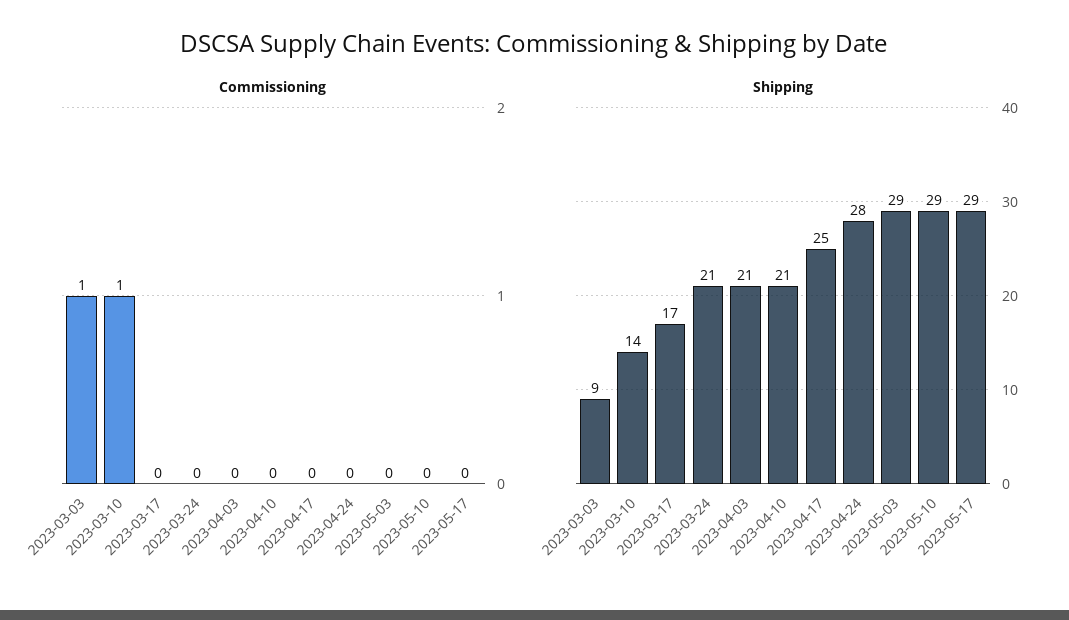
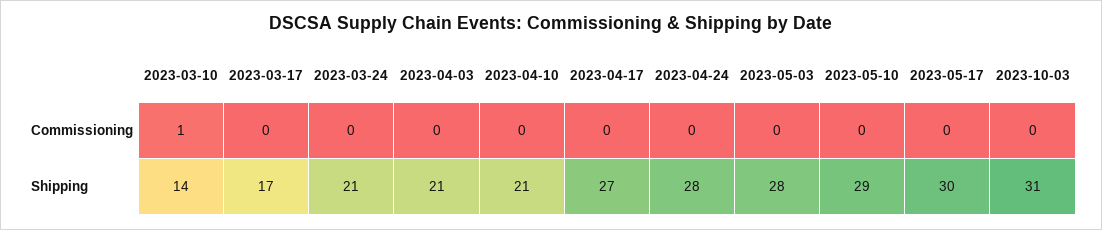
Commissioning, 2023-03-03: 1 -> none
Shipping, 2023-03-03: 9 -> none
Shipping, 2023-04-17: 25 -> 27
Shipping, 2023-05-03: 29 -> 28
Shipping, 2023-05-17: 29 -> 30
Commissioning, 2023-10-03: none -> 0
Shipping, 2023-10-03: none -> 31

